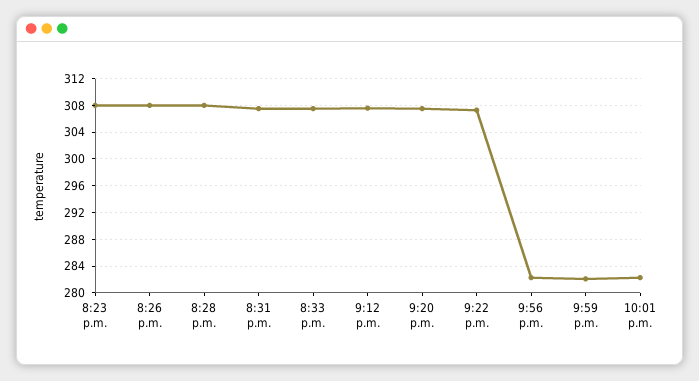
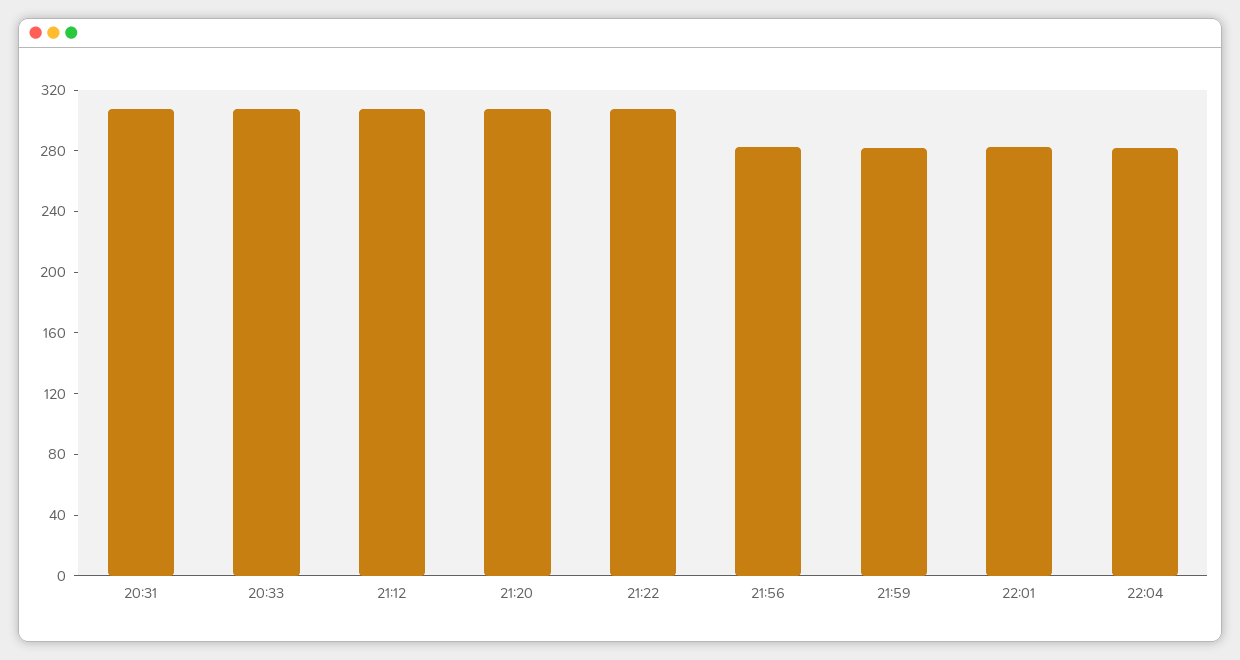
8:23 p.m.: 308 -> none
8:26 p.m.: 308 -> none
8:28 p.m.: 308 -> none
22:04: none -> 280

